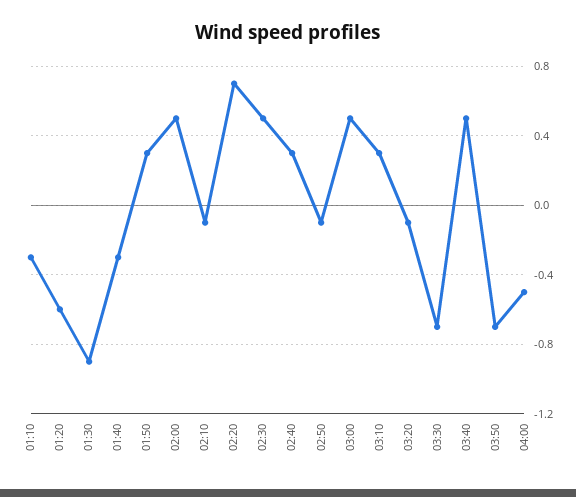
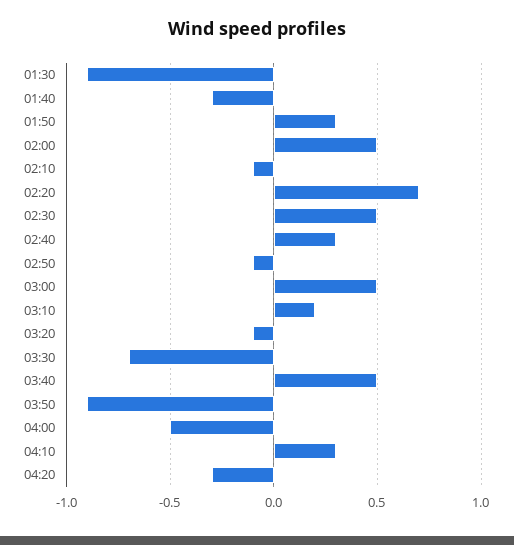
01:10: -0.3 -> none
01:20: -0.6 -> none
03:10: 0.3 -> 0.2
03:50: -0.7 -> -0.9
04:10: none -> 0.3
04:20: none -> -0.3

